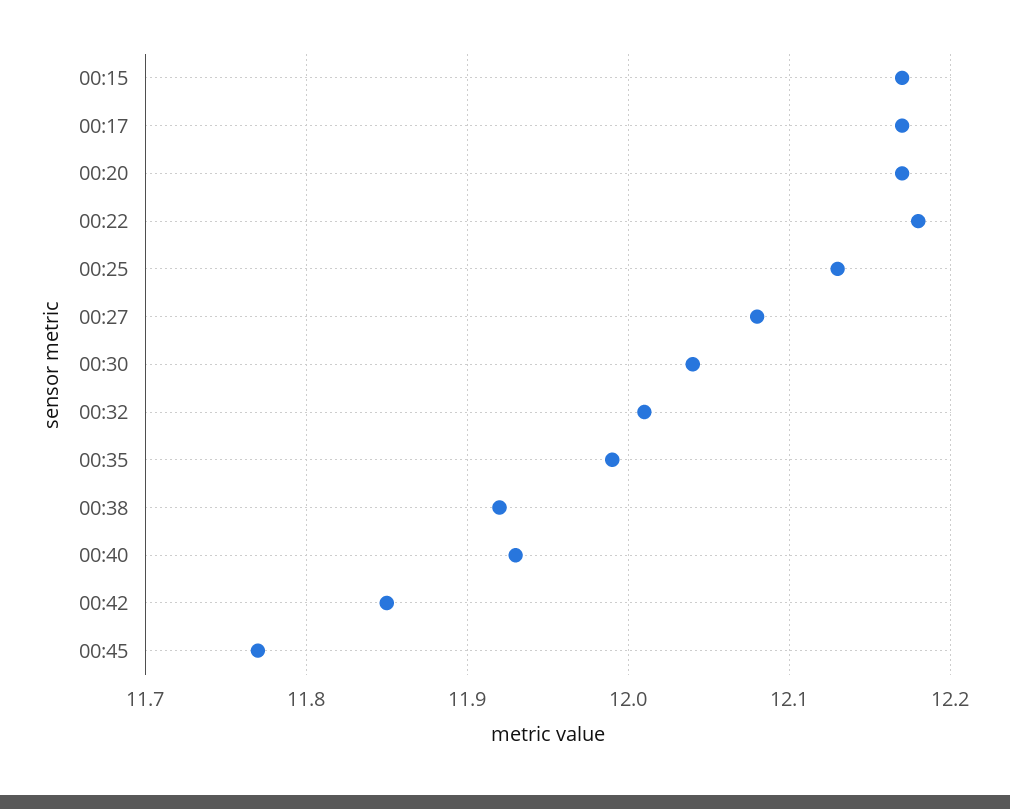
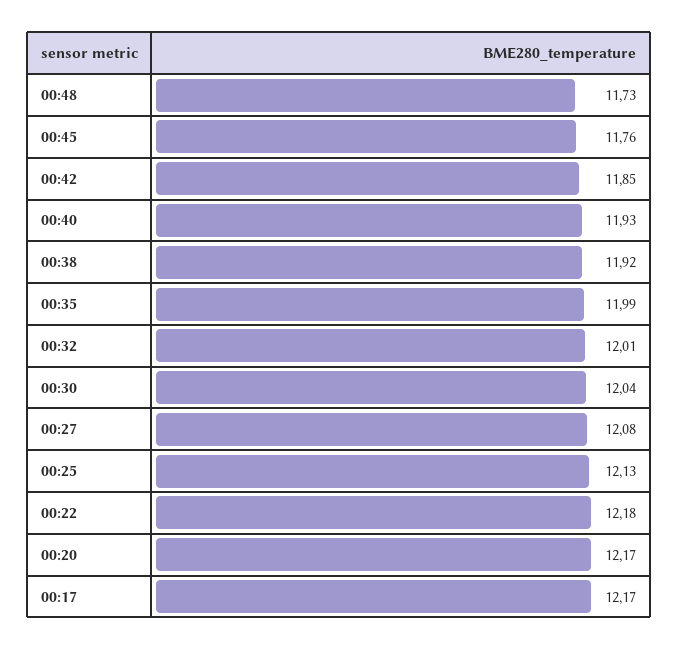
00:15: 12.17 -> none
00:45: 11.77 -> 11.76
00:48: none -> 11.73

